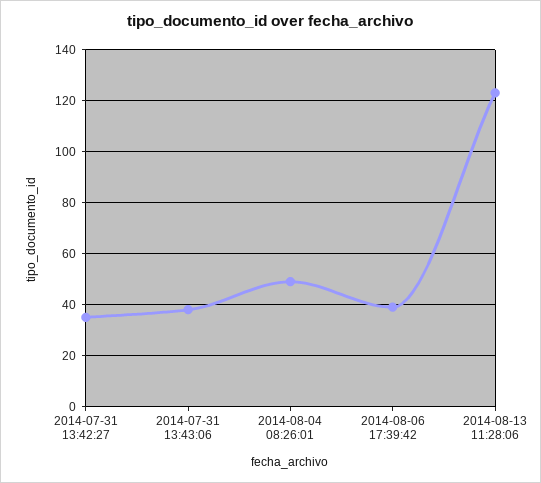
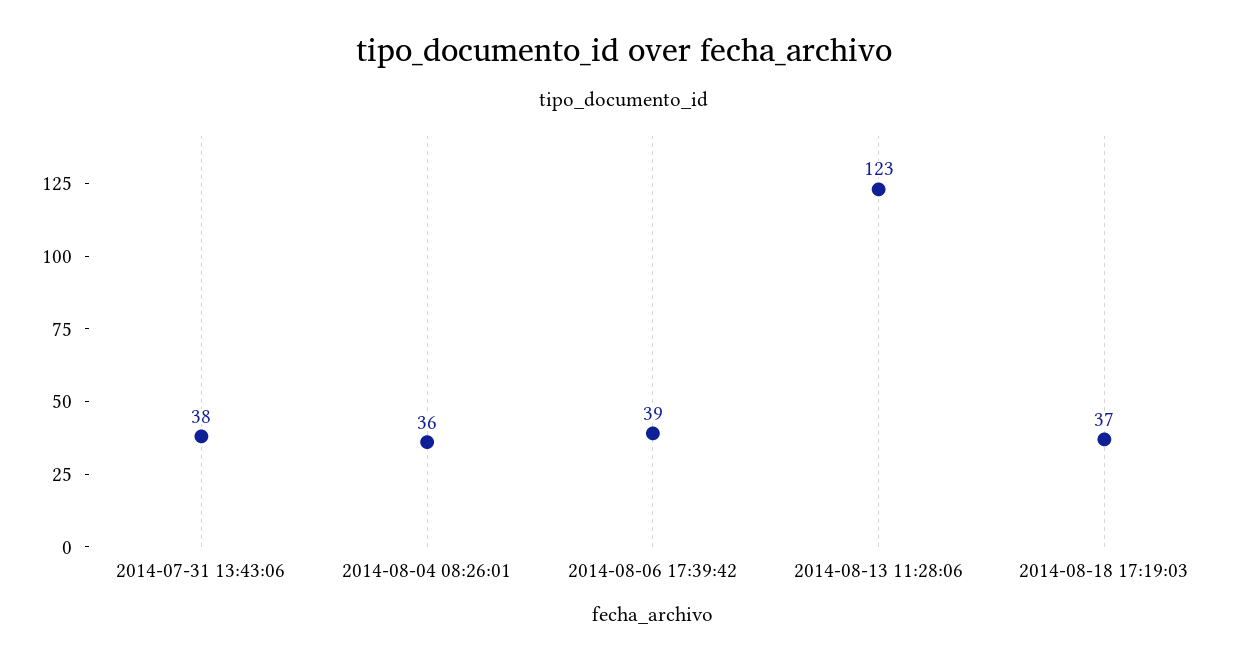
2014-07-31 13:42:27: 35 -> none
2014-08-04 08:26:01: 50 -> 36
2014-08-18 17:19:03: none -> 37

